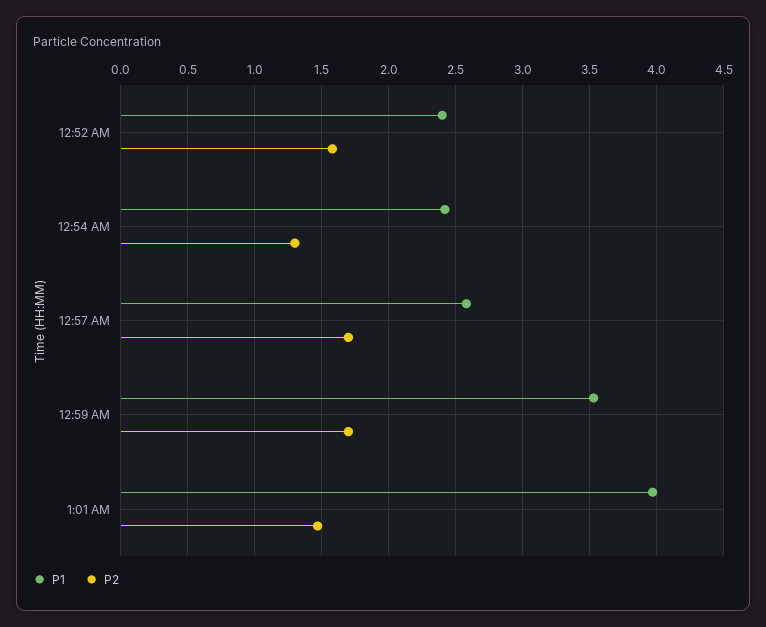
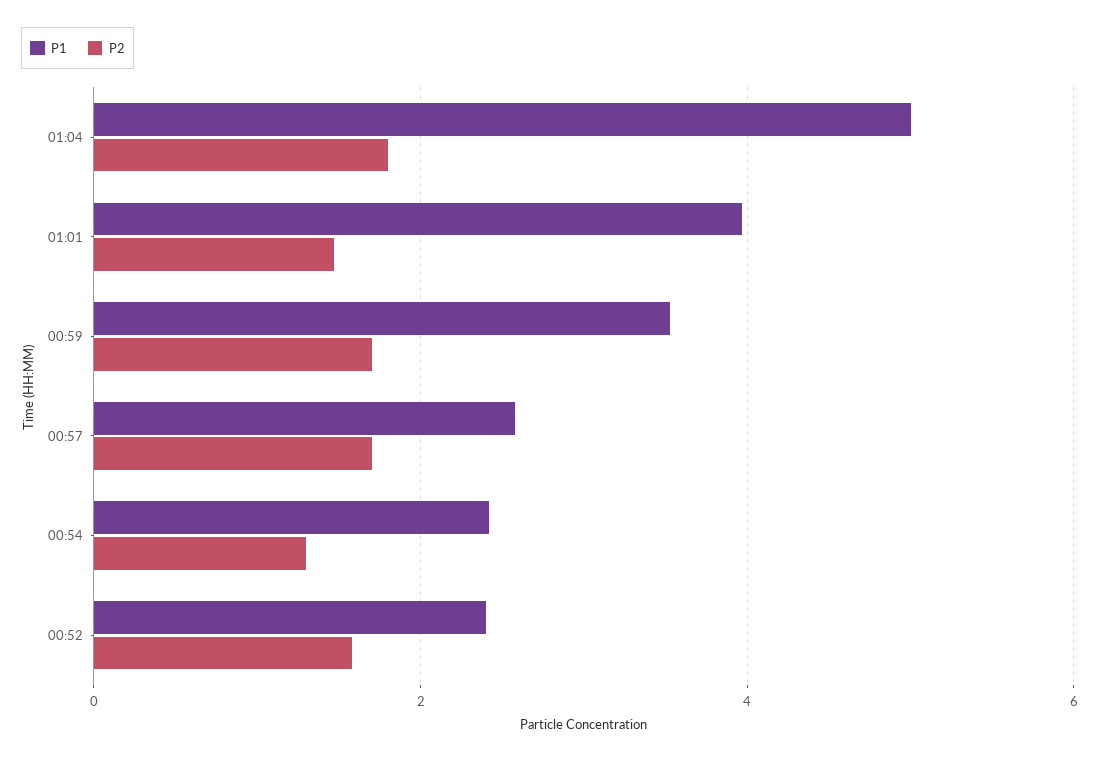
P1, 01:04: none -> 5
P2, 01:04: none -> 1.8

